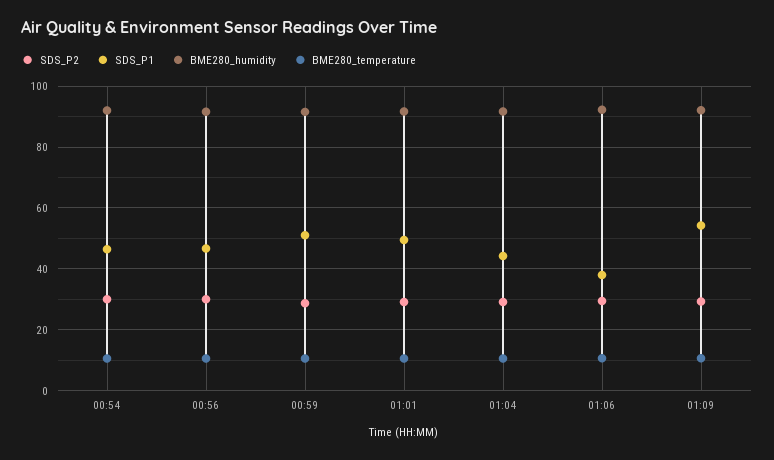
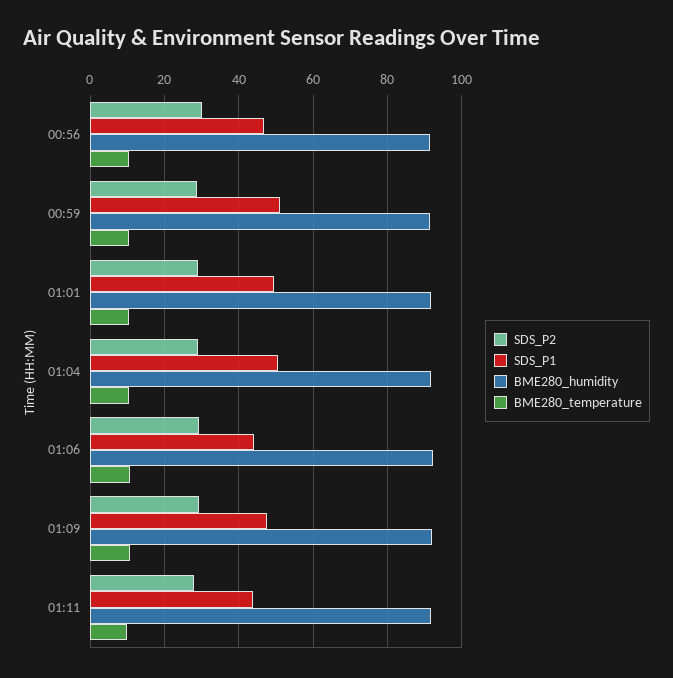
SDS_P2, 00:54: 30 -> none
SDS_P1, 00:54: 46 -> none
BME280_humidity, 00:54: 92 -> none
BME280_temperature, 00:54: 10 -> none
SDS_P1, 01:04: 44 -> 50
SDS_P1, 01:06: 38 -> 44
SDS_P1, 01:09: 54 -> 48
SDS_P2, 01:11: none -> 28
SDS_P1, 01:11: none -> 44
BME280_humidity, 01:11: none -> 92
BME280_temperature, 01:11: none -> 10

